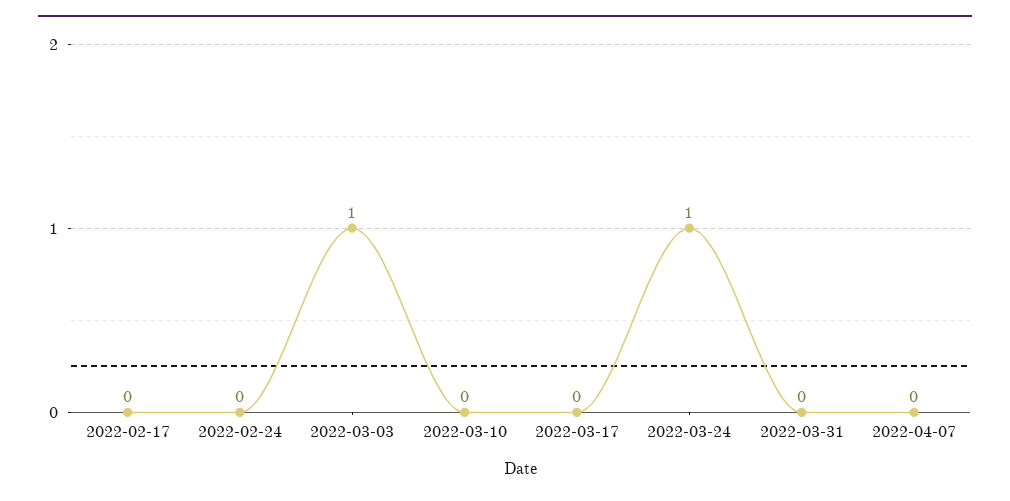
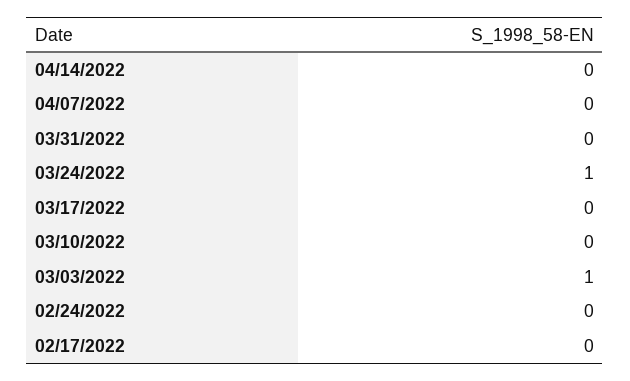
04/14/2022: none -> 0

